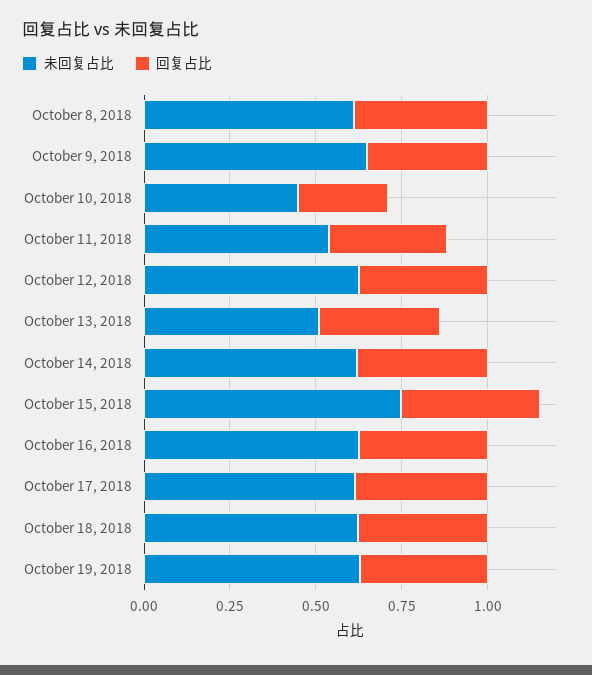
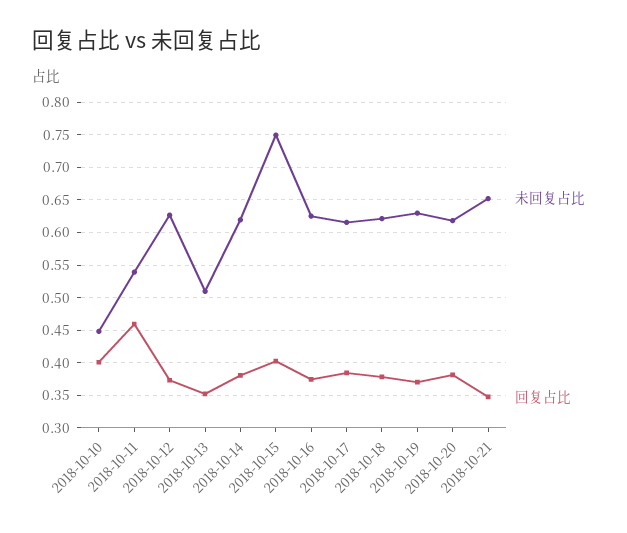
未回复占比, October 8, 2018: 0.6 -> none
回复占比, October 8, 2018: 0.4 -> none
未回复占比, October 9, 2018: 0.65 -> none
回复占比, October 9, 2018: 0.35 -> none
回复占比, October 10, 2018: 0.25 -> 0.4
回复占比, October 11, 2018: 0.35 -> 0.46
未回复占比, 2018-10-20: none -> 0.62
回复占比, 2018-10-20: none -> 0.38
未回复占比, 2018-10-21: none -> 0.65
回复占比, 2018-10-21: none -> 0.35

